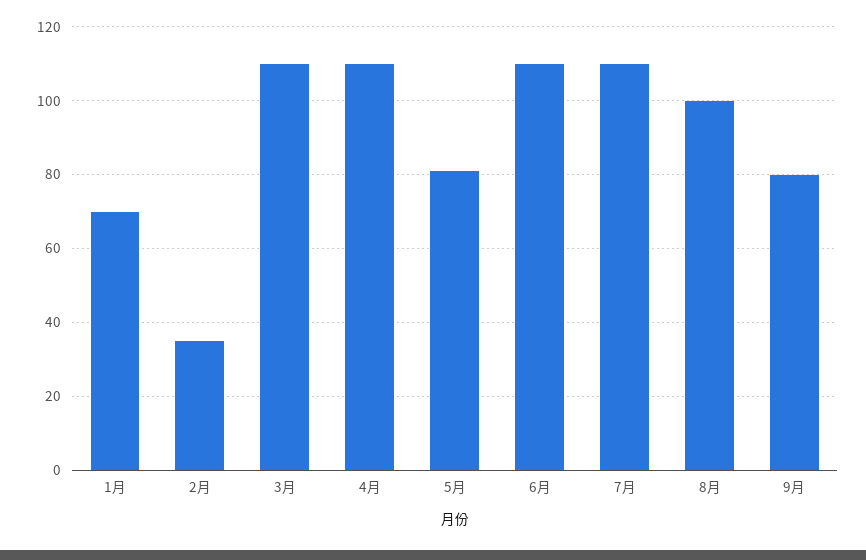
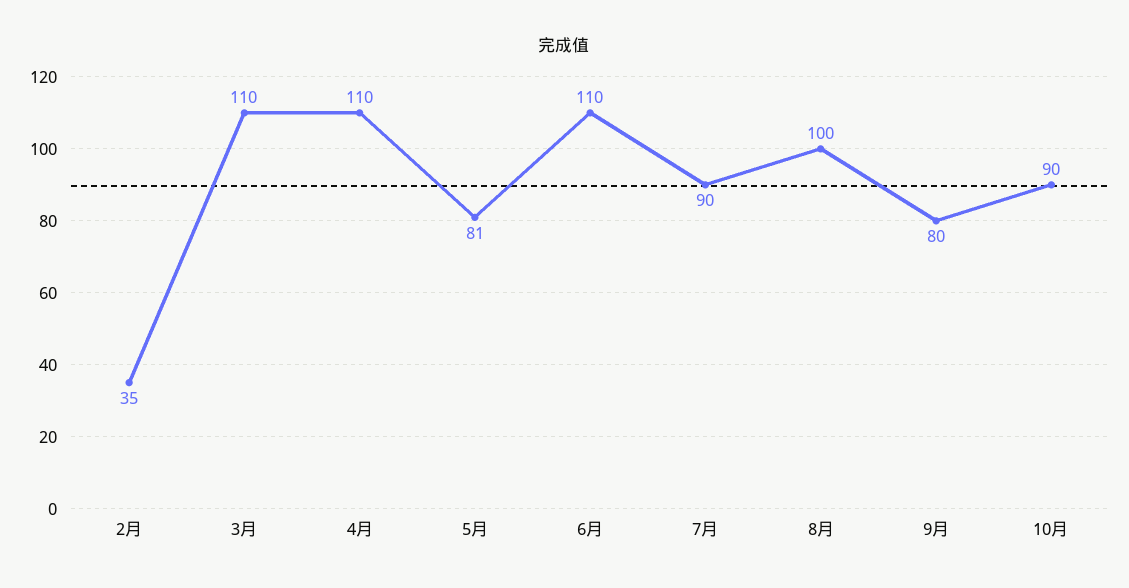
1月: 70 -> none
7月: 110 -> 90
10月: none -> 90

